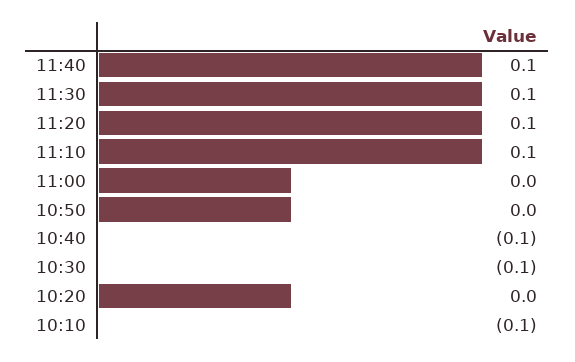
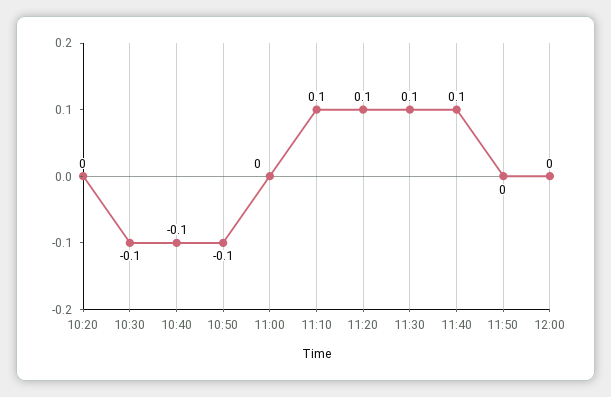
10:50: 0 -> -0.1
10:10: -0.1 -> none
11:50: none -> 0
12:00: none -> 0

